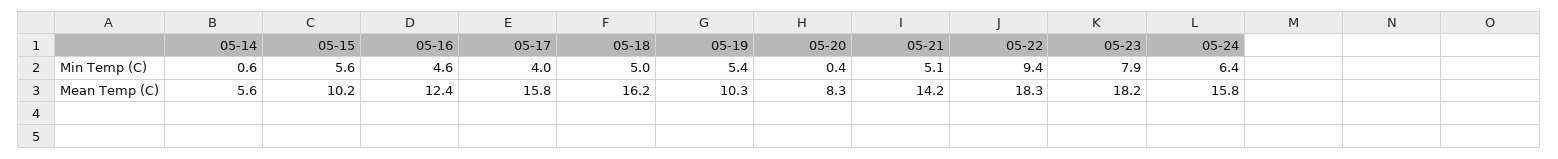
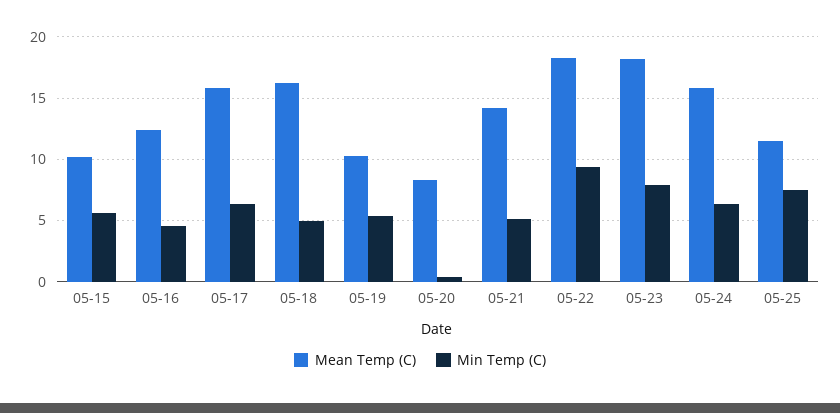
Min Temp (C), 05-14: 0.6 -> none
Min Temp (C), 05-17: 4 -> 6.5
Mean Temp (C), 05-14: 5.6 -> none
Mean Temp (C), 05-25: none -> 11.5
Min Temp (C), 05-25: none -> 7.5

